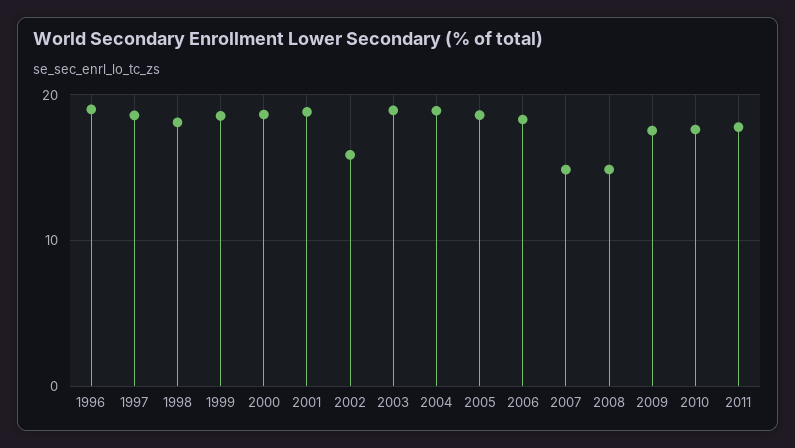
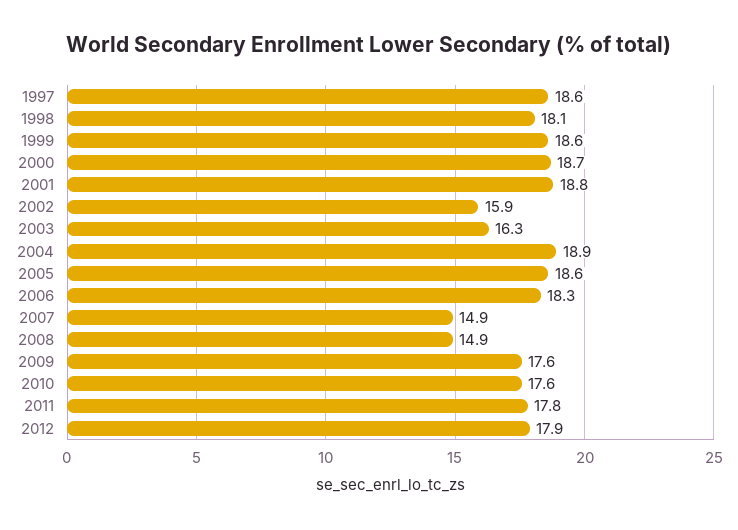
1996: 19 -> none
2003: 19 -> 16.3
2012: none -> 17.9

